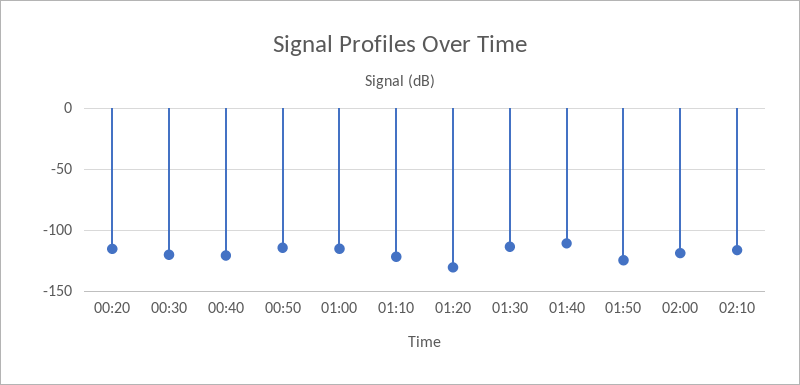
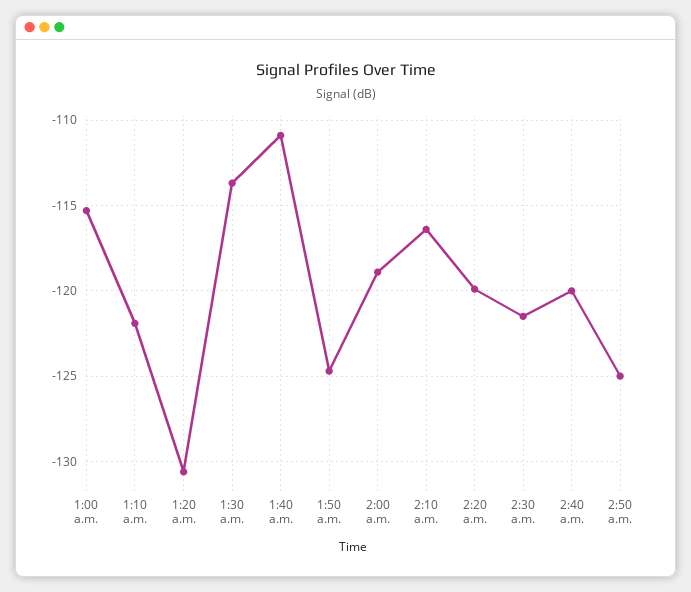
00:20: -115 -> none
00:30: -120 -> none
00:40: -120 -> none
00:50: -115 -> none
2:20 a.m.: none -> -120
2:30 a.m.: none -> -121.5
2:40 a.m.: none -> -120
2:50 a.m.: none -> -125

